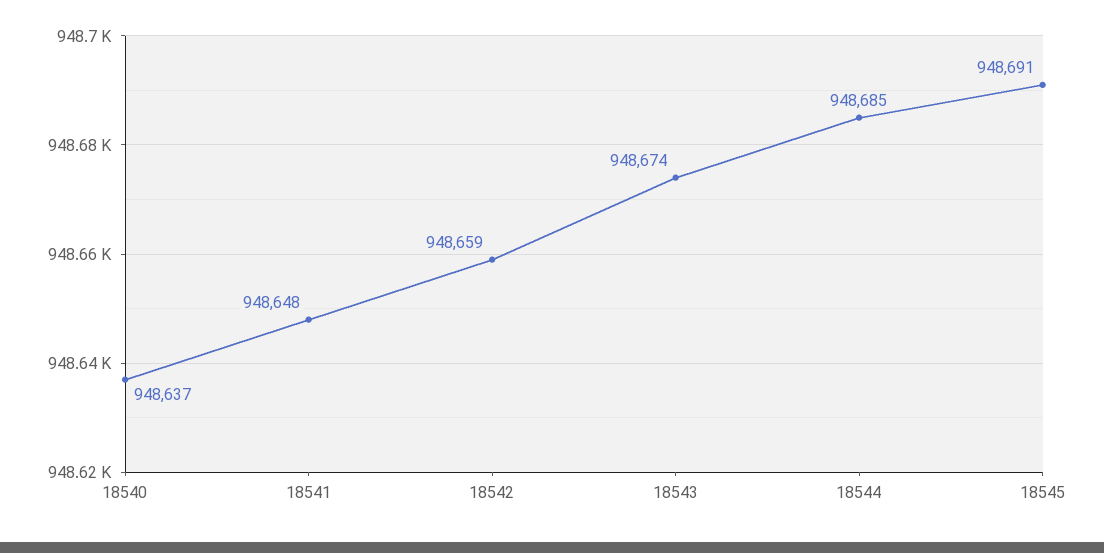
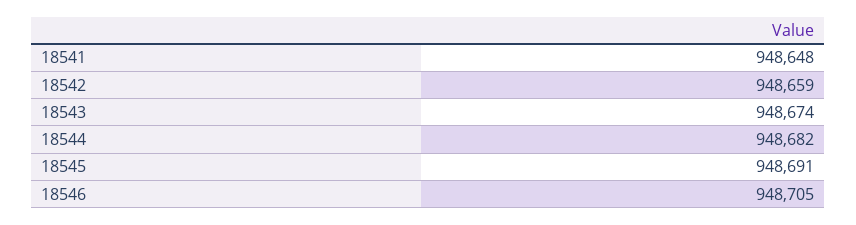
18540: 948637 -> none
18544: 948685 -> 948682
18546: none -> 948705

